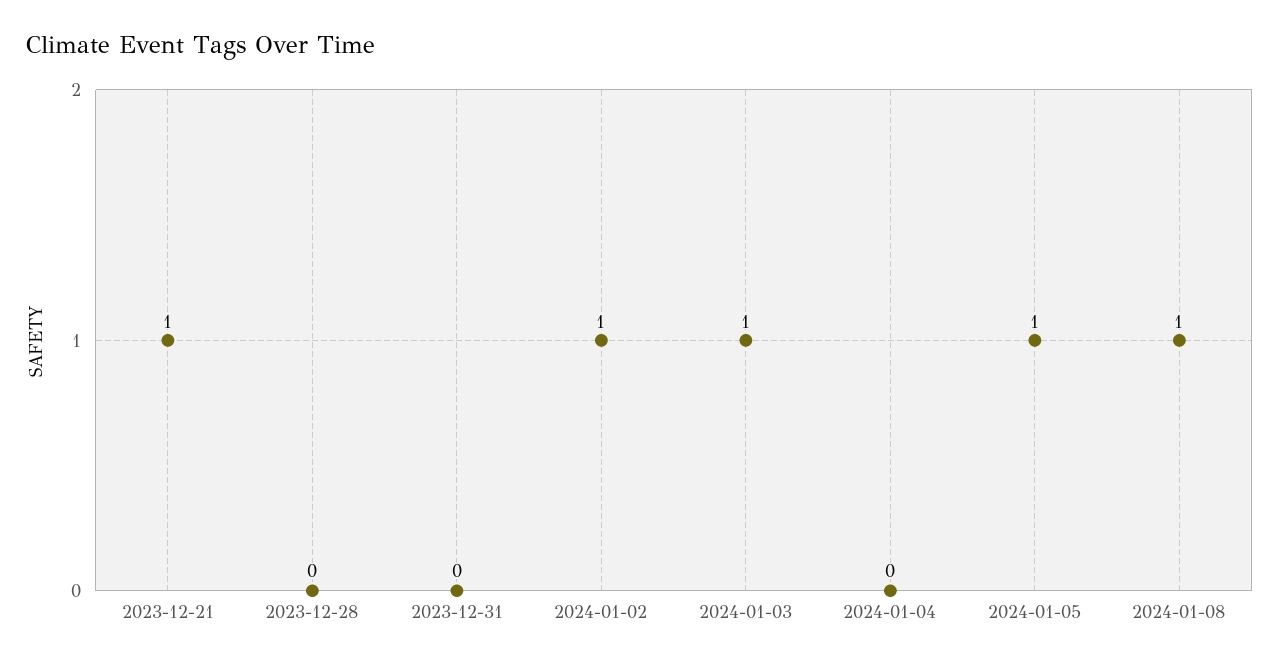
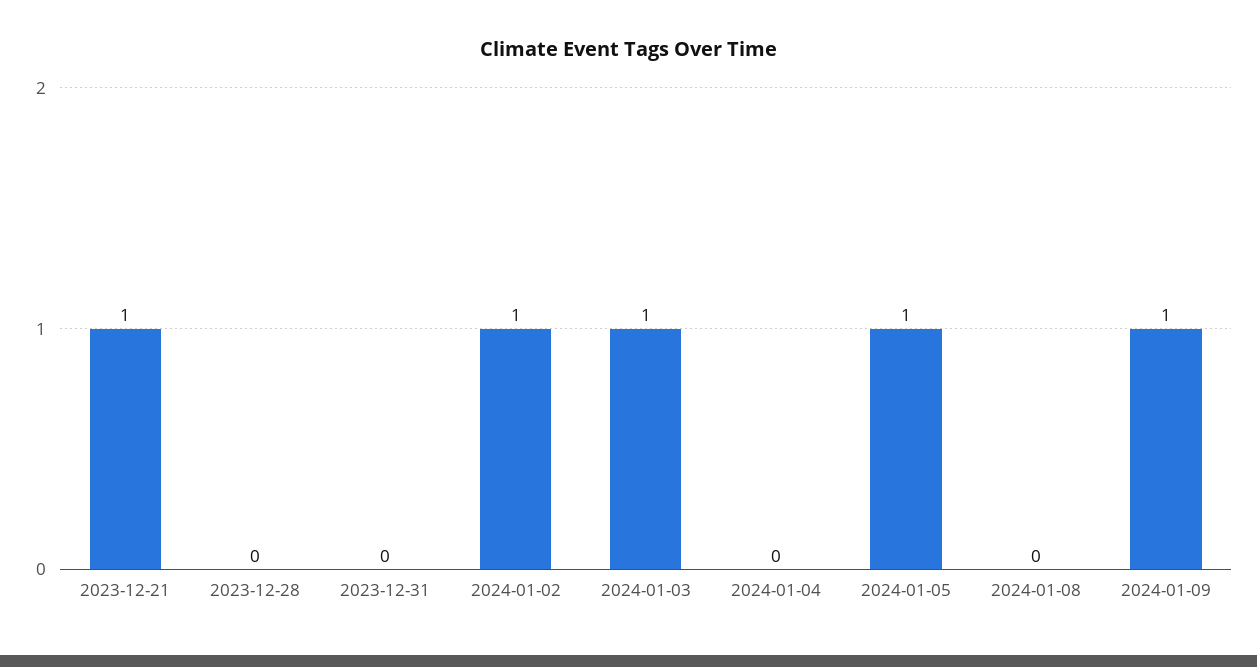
2024-01-08: 1 -> 0
2024-01-09: none -> 1

